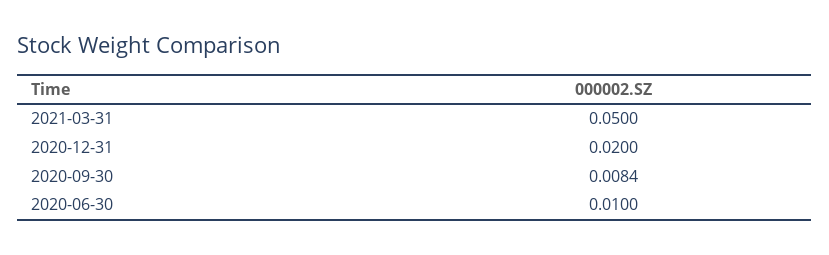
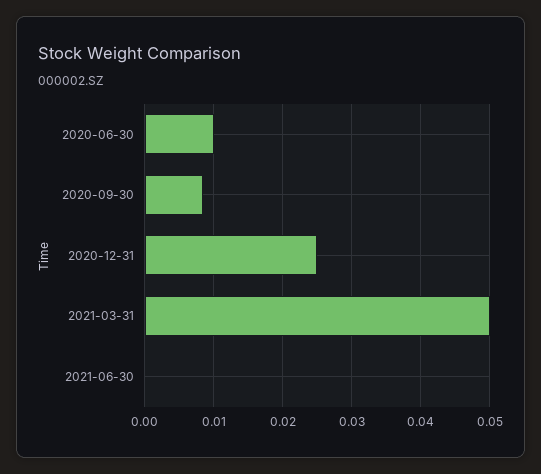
2020-12-31: 0.02 -> 0.025
2021-06-30: none -> 0

